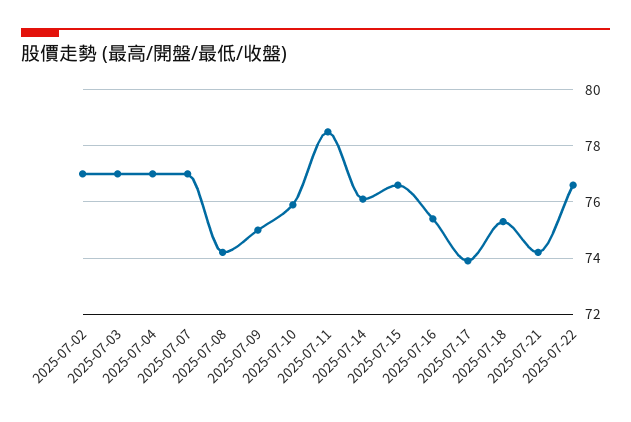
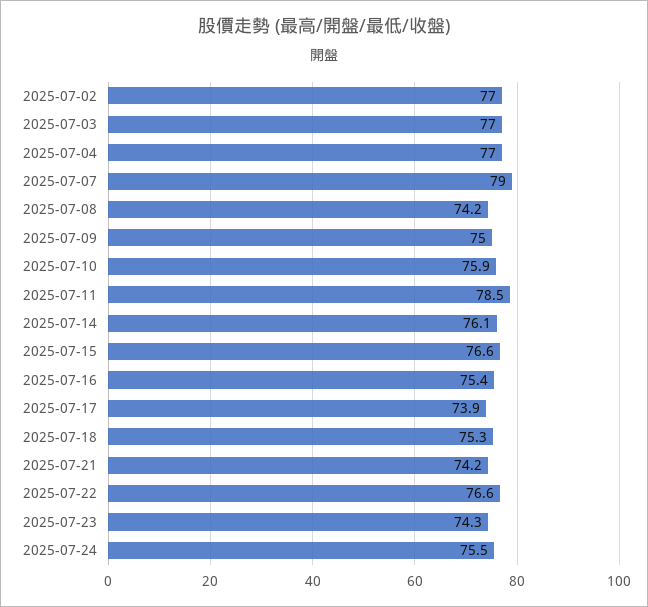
2025-07-07: 77 -> 79
2025-07-23: none -> 74.3
2025-07-24: none -> 75.5

